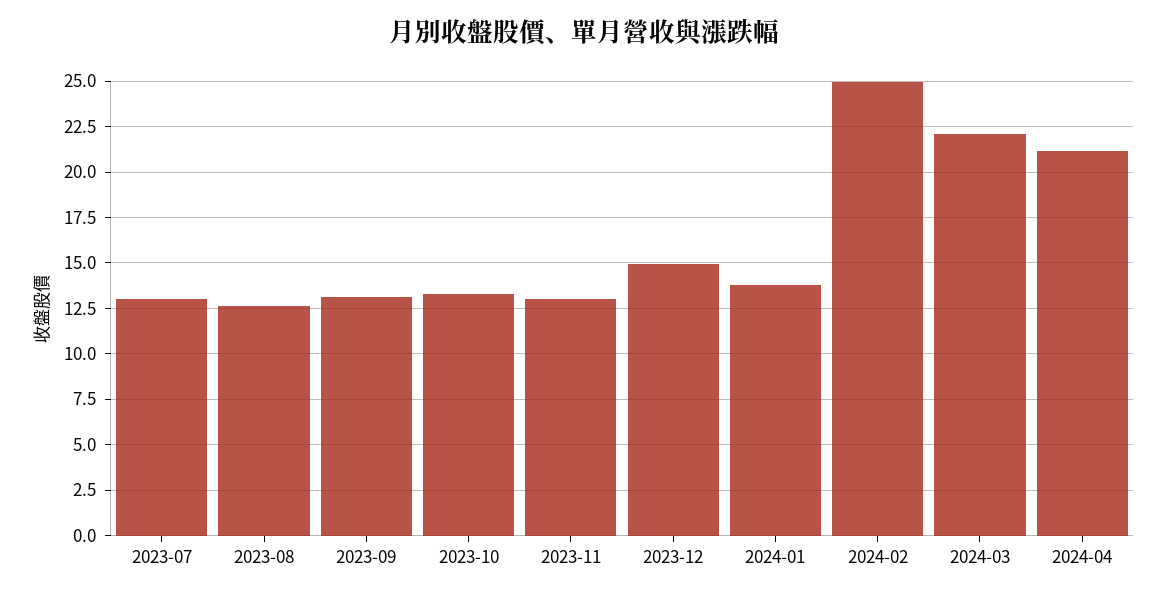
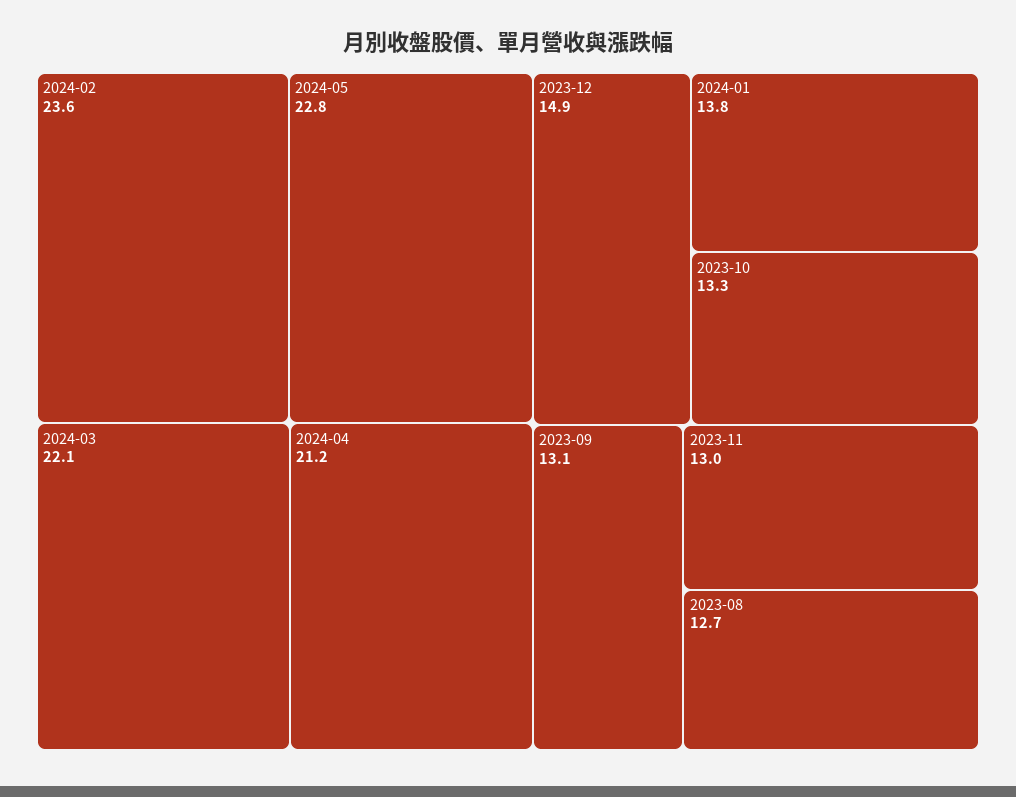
2023-07: 13 -> none
2024-02: 25 -> 23.6
2024-05: none -> 22.8

